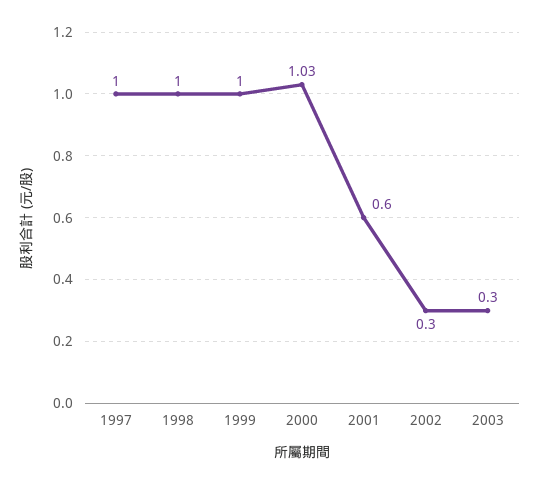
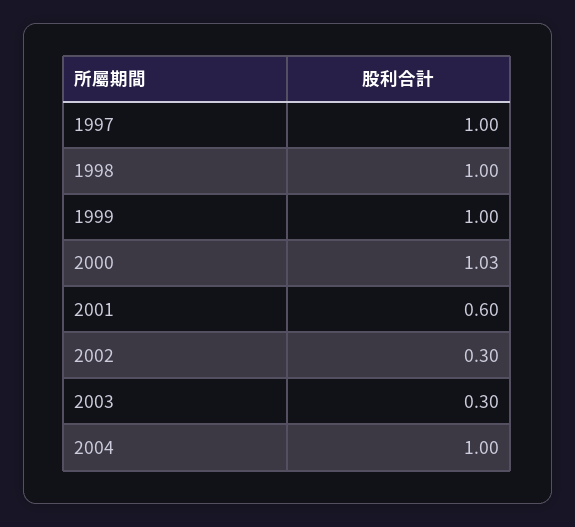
2004: none -> 1

